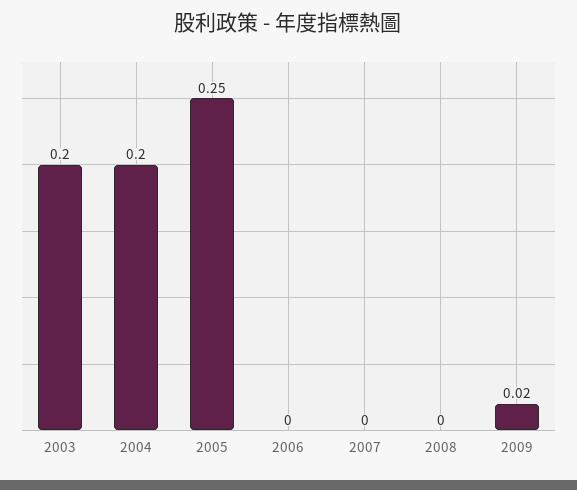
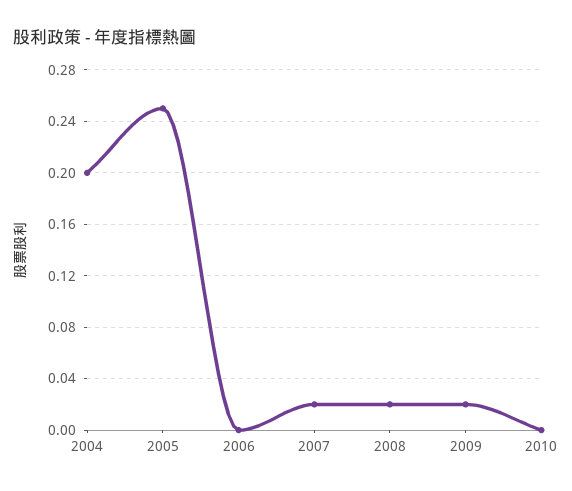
2003: 0.2 -> none
2007: 0 -> 0.02
2008: 0 -> 0.02
2010: none -> 0

